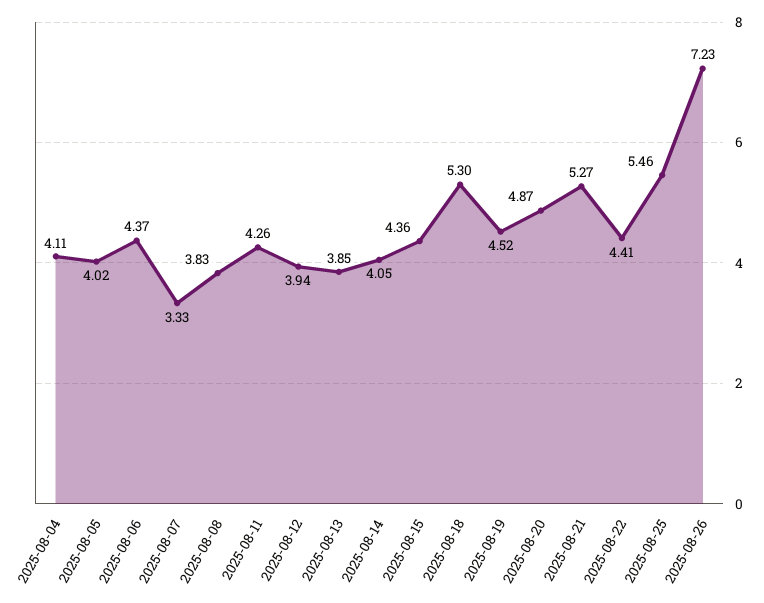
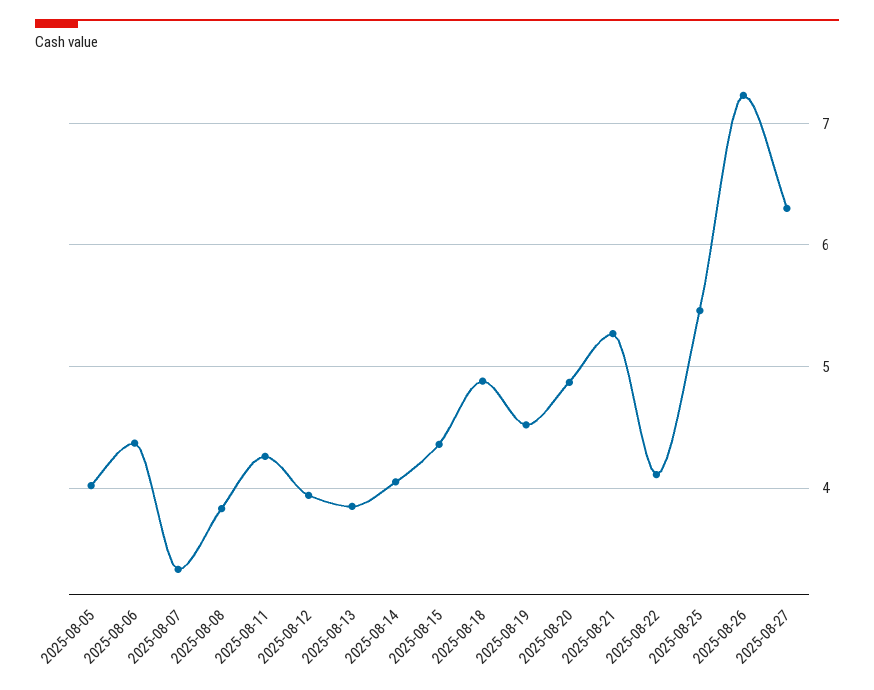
2025-08-04: 4.11 -> none
2025-08-18: 5.3 -> 4.9
2025-08-22: 4.41 -> 4.1
2025-08-27: none -> 6.3

